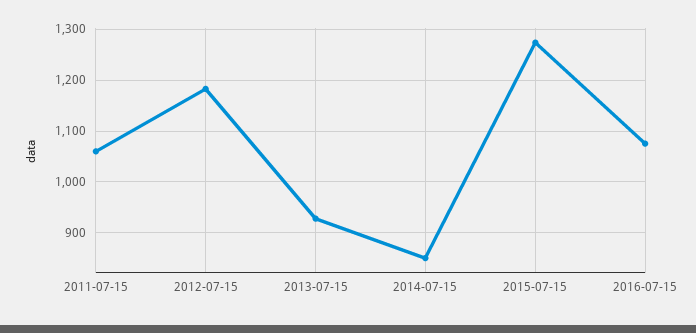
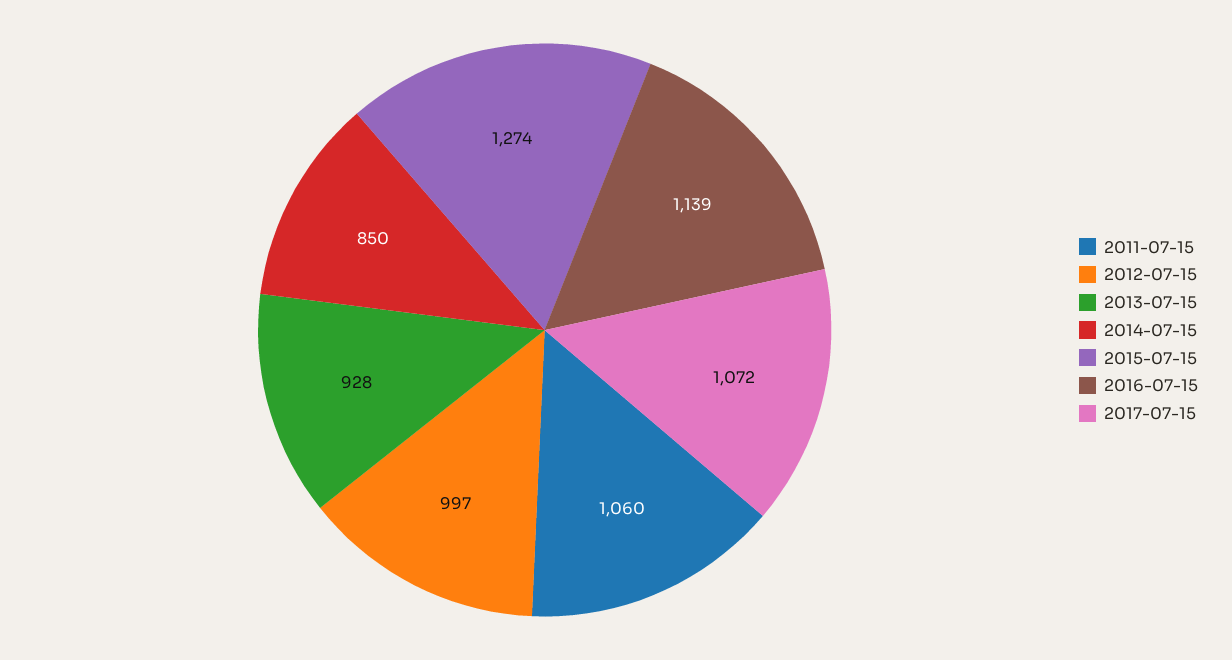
2012-07-15: 1180 -> 997
2016-07-15: 1080 -> 1139
2017-07-15: none -> 1072

